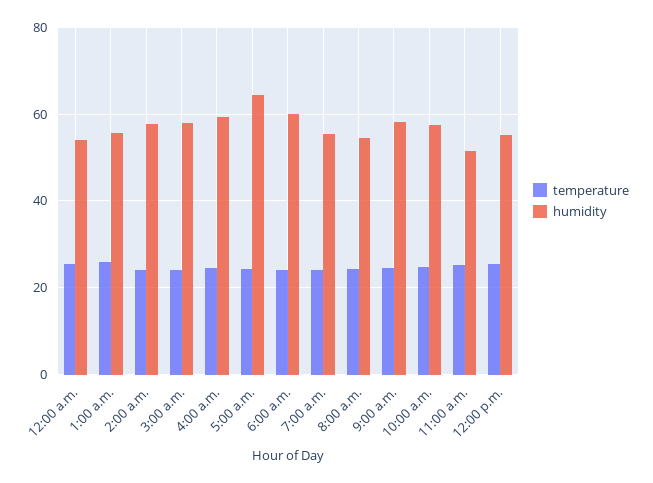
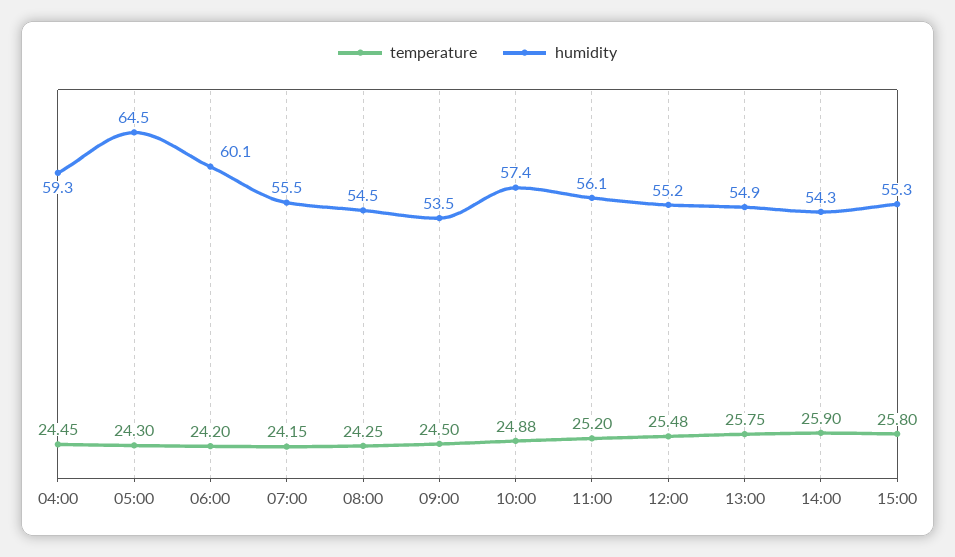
temperature, 12:00 a.m.: 26 -> none
humidity, 12:00 a.m.: 54 -> none
temperature, 1:00 a.m.: 26 -> none
humidity, 1:00 a.m.: 56 -> none
temperature, 2:00 a.m.: 24 -> none
humidity, 2:00 a.m.: 58 -> none
temperature, 3:00 a.m.: 24 -> none
humidity, 3:00 a.m.: 58 -> none
humidity, 9:00 a.m.: 58 -> 53.5
humidity, 11:00 a.m.: 52 -> 56.1
temperature, 13:00: none -> 25.75
humidity, 13:00: none -> 54.9
temperature, 14:00: none -> 25.9
humidity, 14:00: none -> 54.3
temperature, 15:00: none -> 25.8
humidity, 15:00: none -> 55.3

